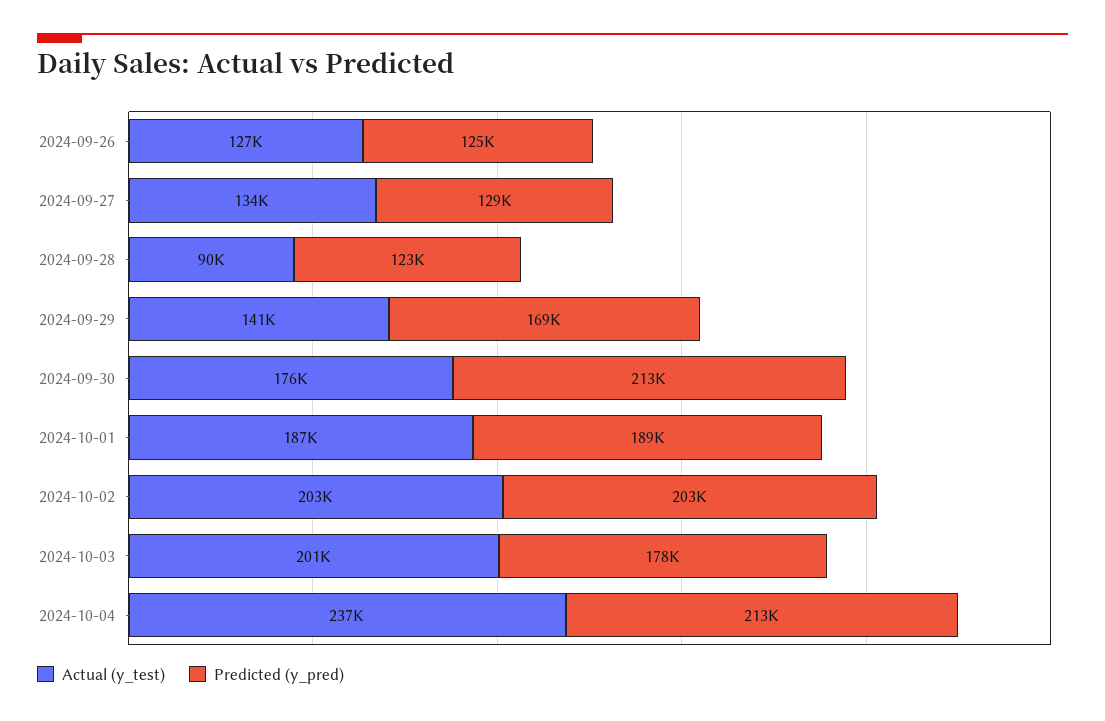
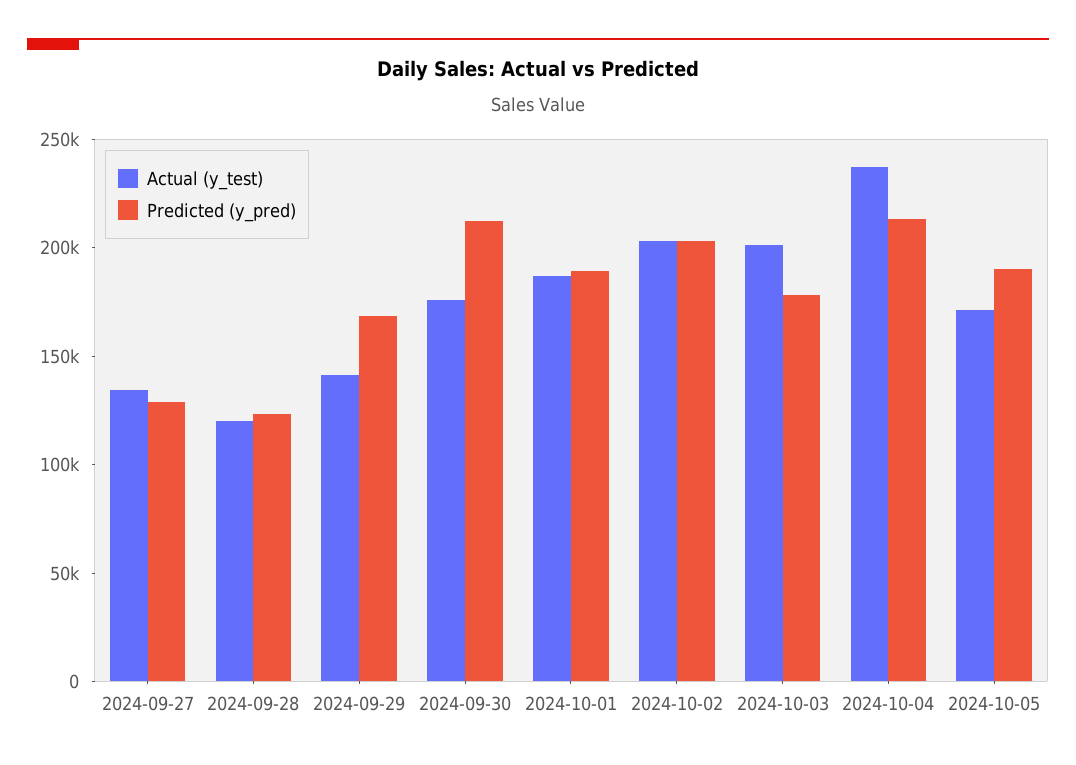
Actual (y_test), 2024-09-26: 127000 -> none
Predicted (y_pred), 2024-09-26: 125000 -> none
Actual (y_test), 2024-09-28: 90000 -> 120000
Actual (y_test), 2024-10-05: none -> 170000
Predicted (y_pred), 2024-10-05: none -> 190000

